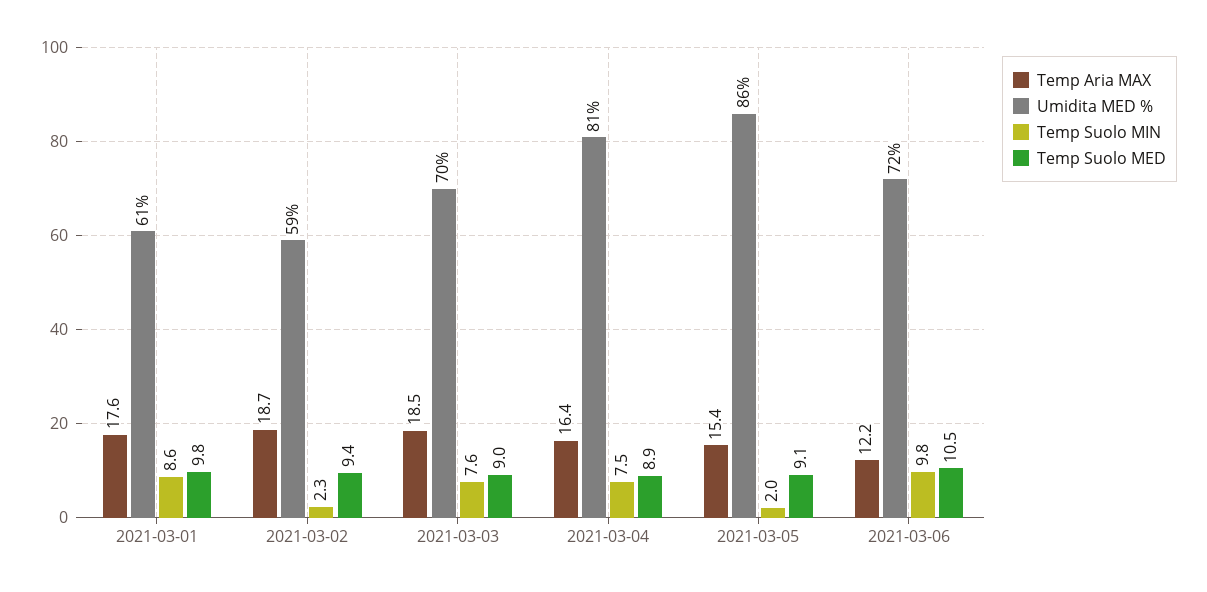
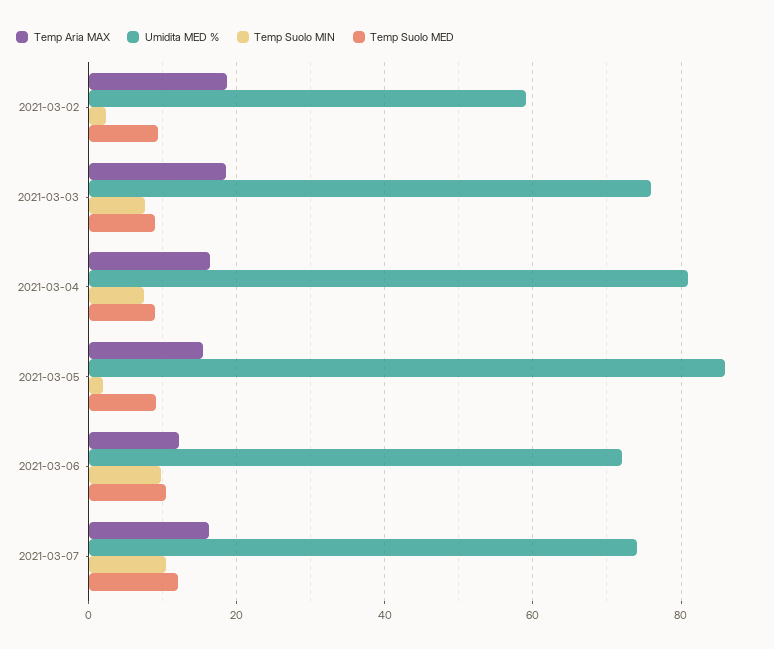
Temp Aria MAX, 2021-03-01: 17.6 -> none
Umidita MED %, 2021-03-01: 61 -> none
Temp Suolo MIN, 2021-03-01: 8.6 -> none
Temp Suolo MED, 2021-03-01: 9.8 -> none
Umidita MED %, 2021-03-03: 70 -> 76
Temp Aria MAX, 2021-03-07: none -> 16
Umidita MED %, 2021-03-07: none -> 74
Temp Suolo MIN, 2021-03-07: none -> 10
Temp Suolo MED, 2021-03-07: none -> 12

